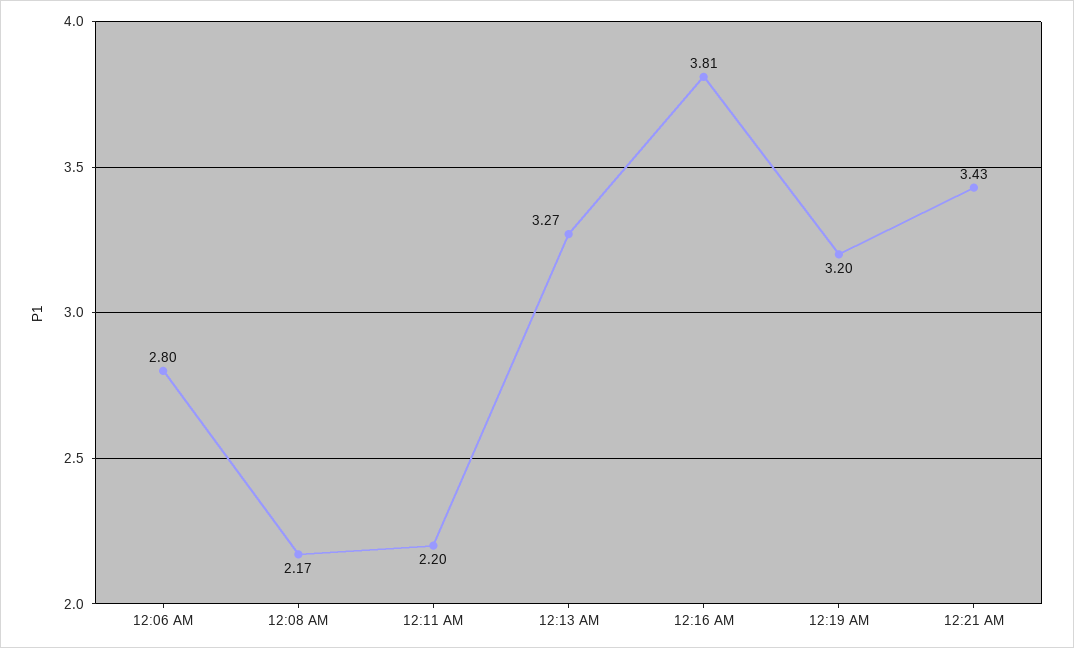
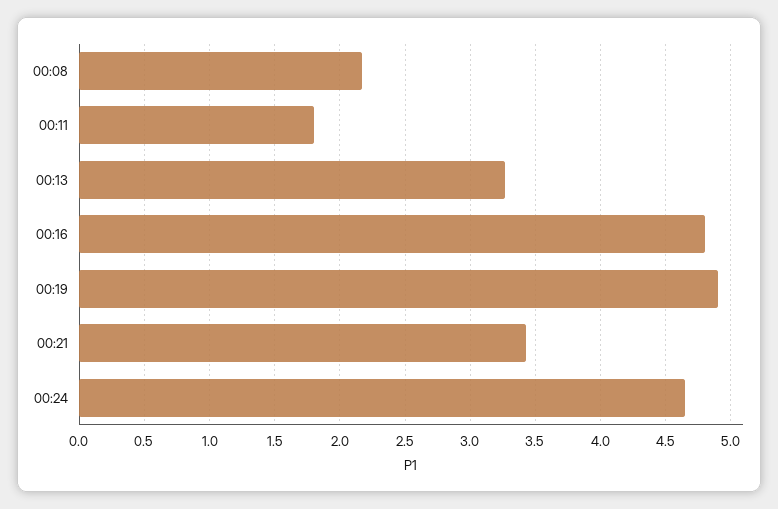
12:06 AM: 2.8 -> none
12:11 AM: 2.2 -> 1.8
12:16 AM: 3.81 -> 4.8
12:19 AM: 3.2 -> 4.9
00:24: none -> 4.65

